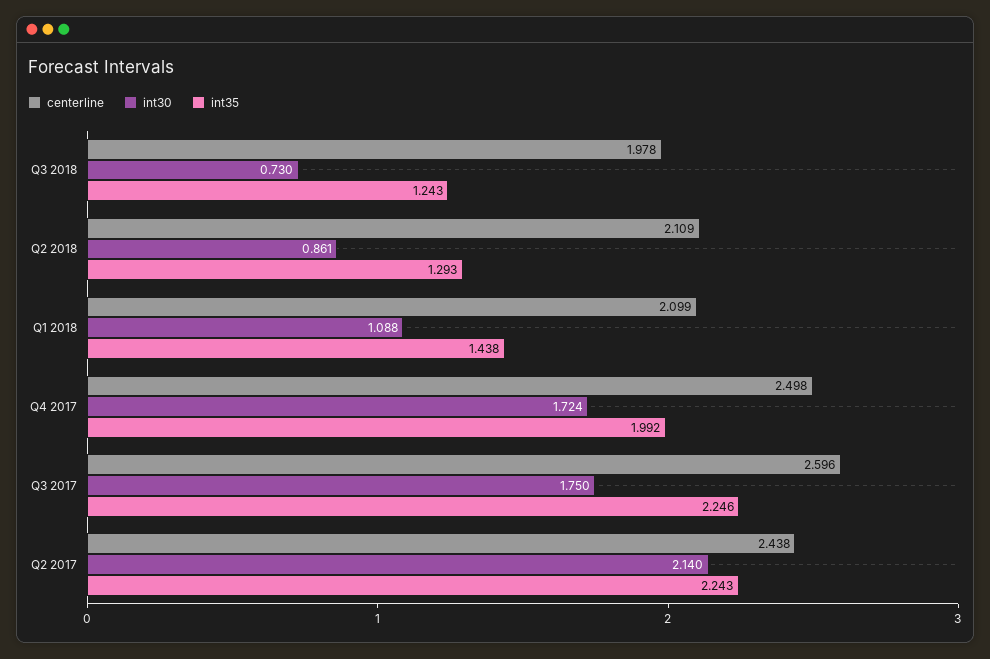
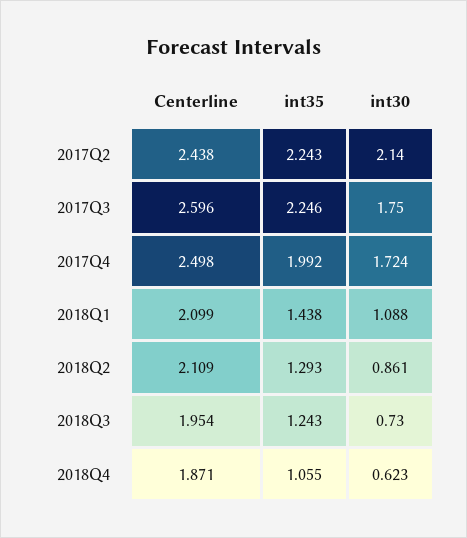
centerline, Q3 2018: 1.978 -> 1.954
centerline, 2018Q4: none -> 1.871
int35, 2018Q4: none -> 1.055
int30, 2018Q4: none -> 0.623

